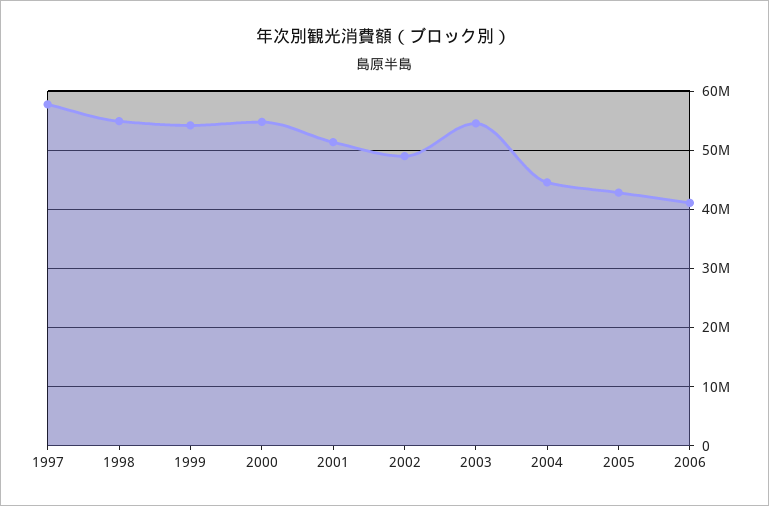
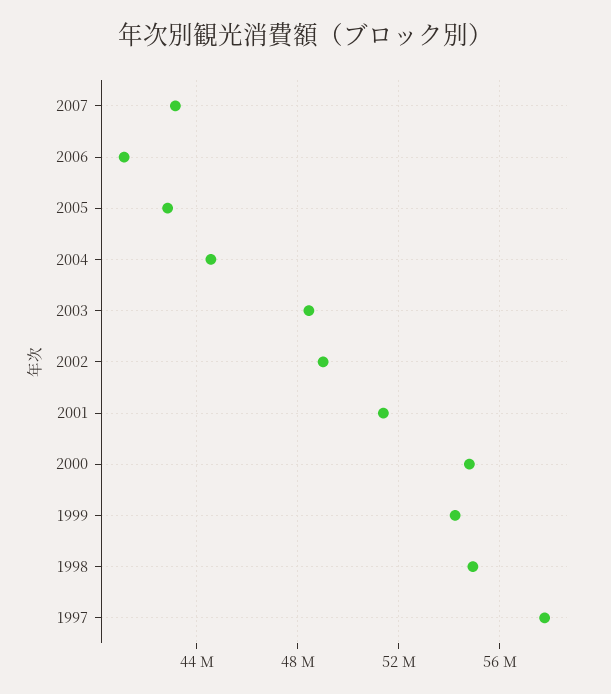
2003: 54000000 -> 48500000
2007: none -> 43000000

